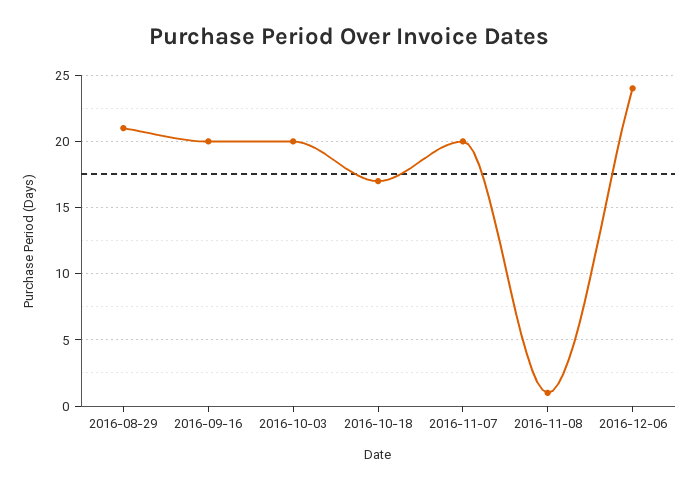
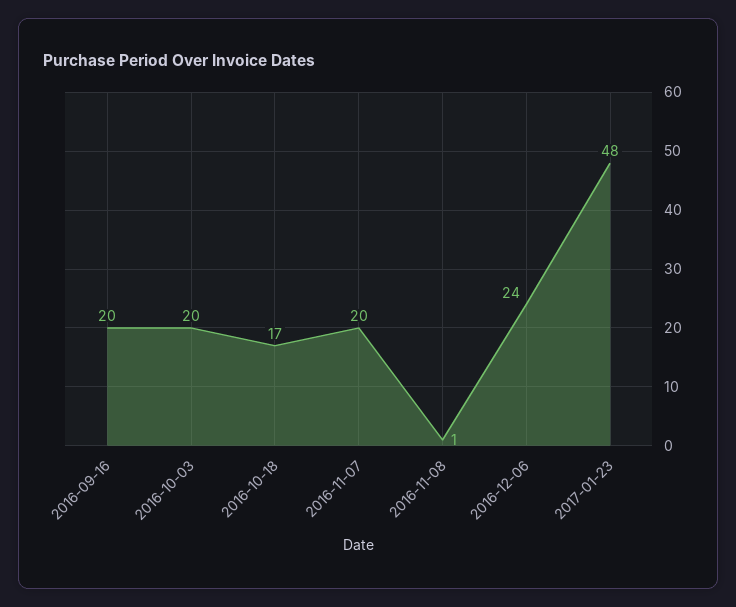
2016-08-29: 21 -> none
2017-01-23: none -> 48

